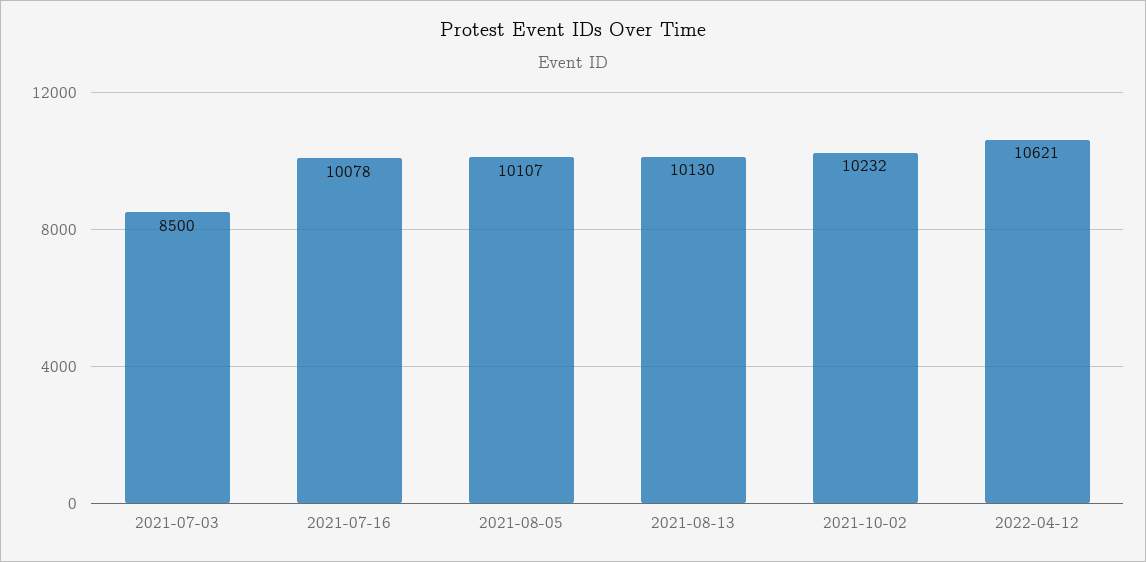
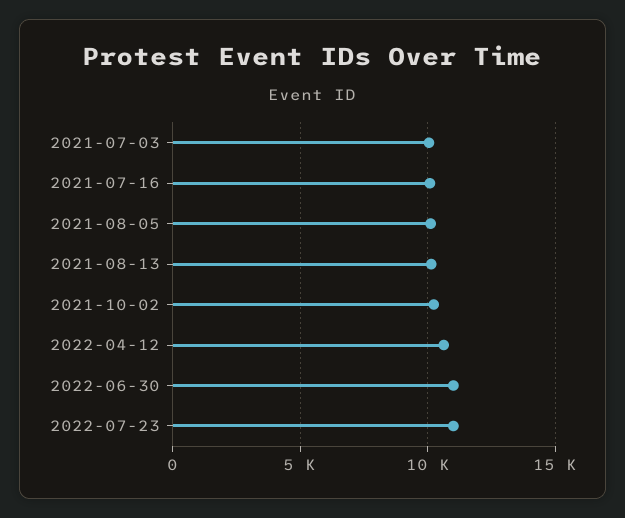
2021-07-03: 8500 -> 10000
2022-06-30: none -> 11000
2022-07-23: none -> 11000

